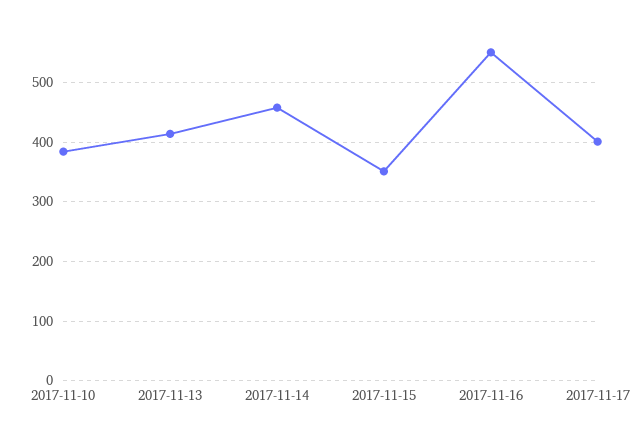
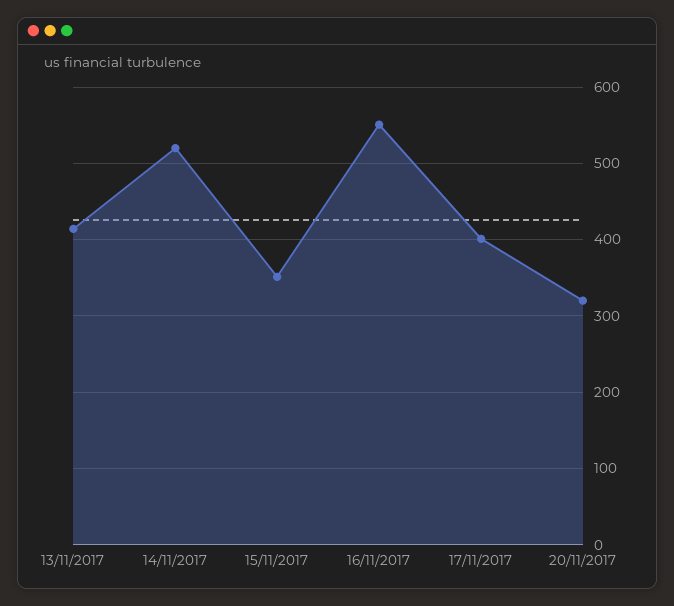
2017-11-10: 380 -> none
2017-11-14: 460 -> 520
20/11/2017: none -> 320

